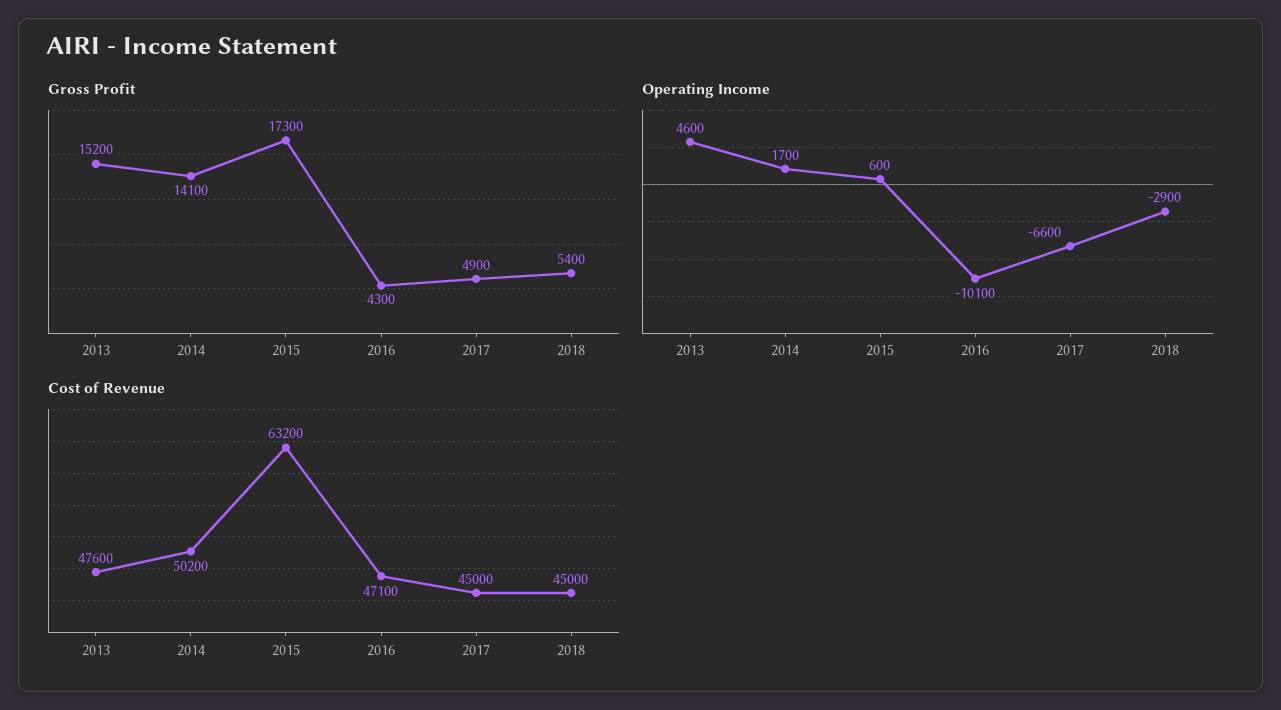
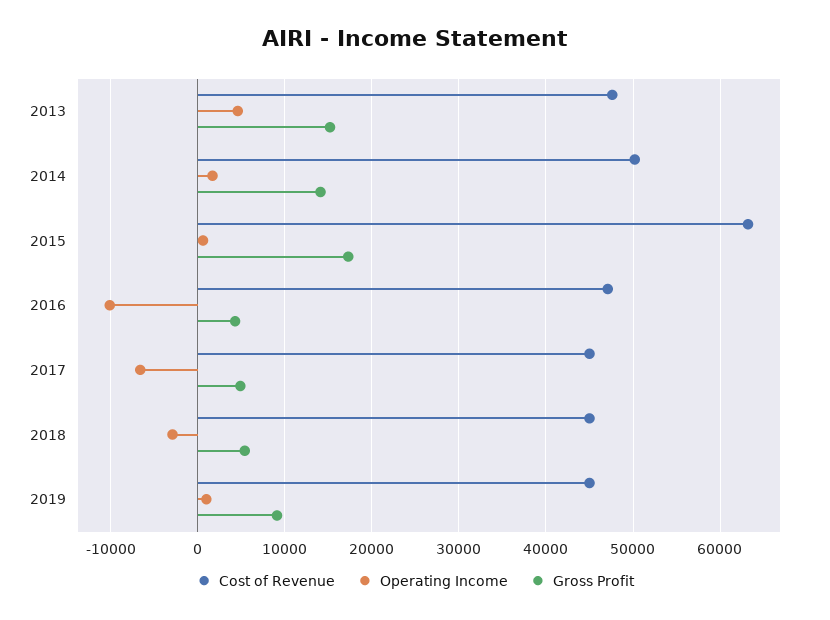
Cost of Revenue, 2019: none -> 45000
Operating Income, 2019: none -> 1000
Gross Profit, 2019: none -> 9000

